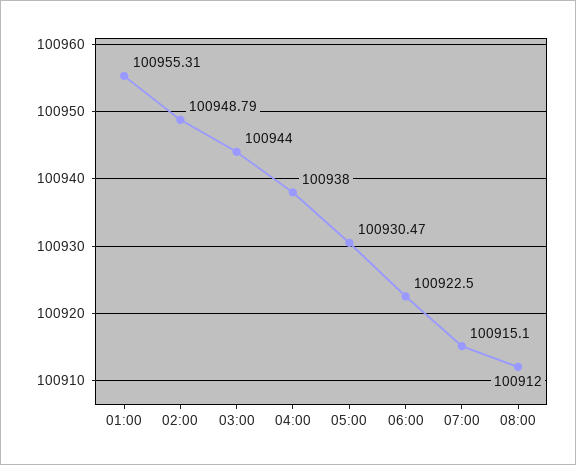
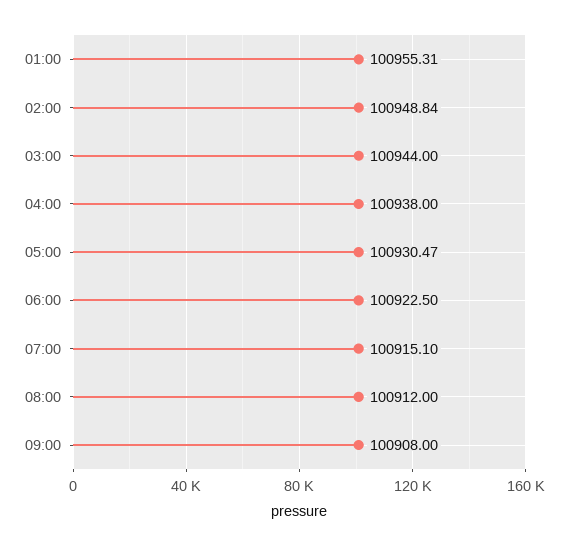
02:00: 100948.79 -> 100948.84
09:00: none -> 100908

